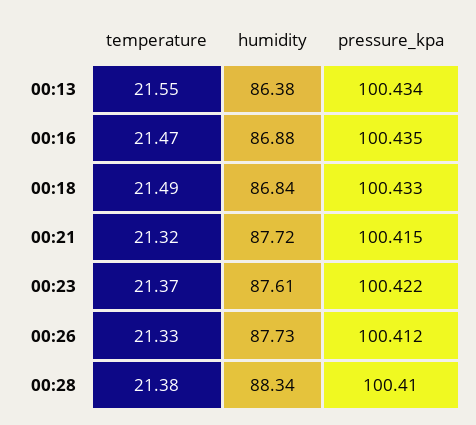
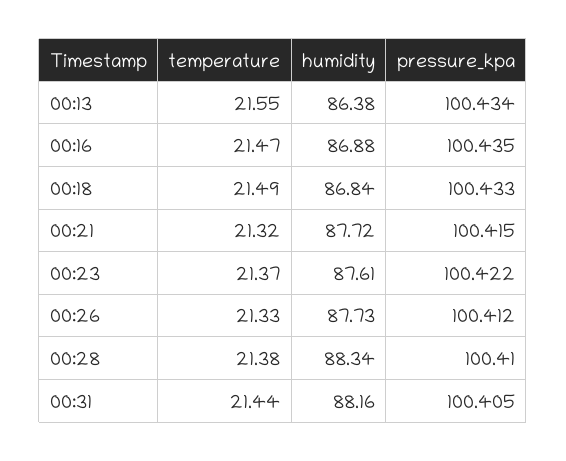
temperature, 00:31: none -> 21.44
humidity, 00:31: none -> 88.16
pressure_kpa, 00:31: none -> 100.405

